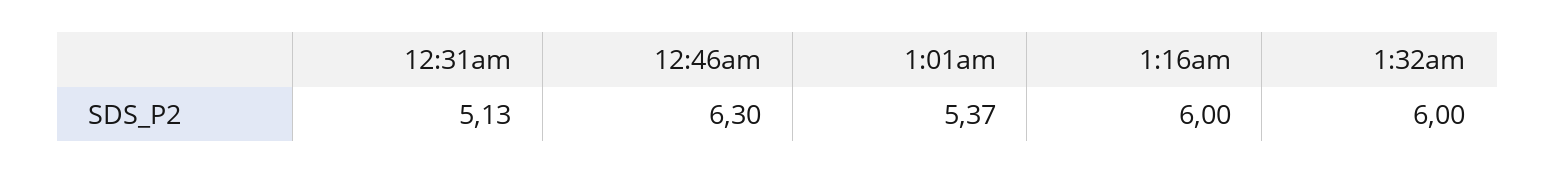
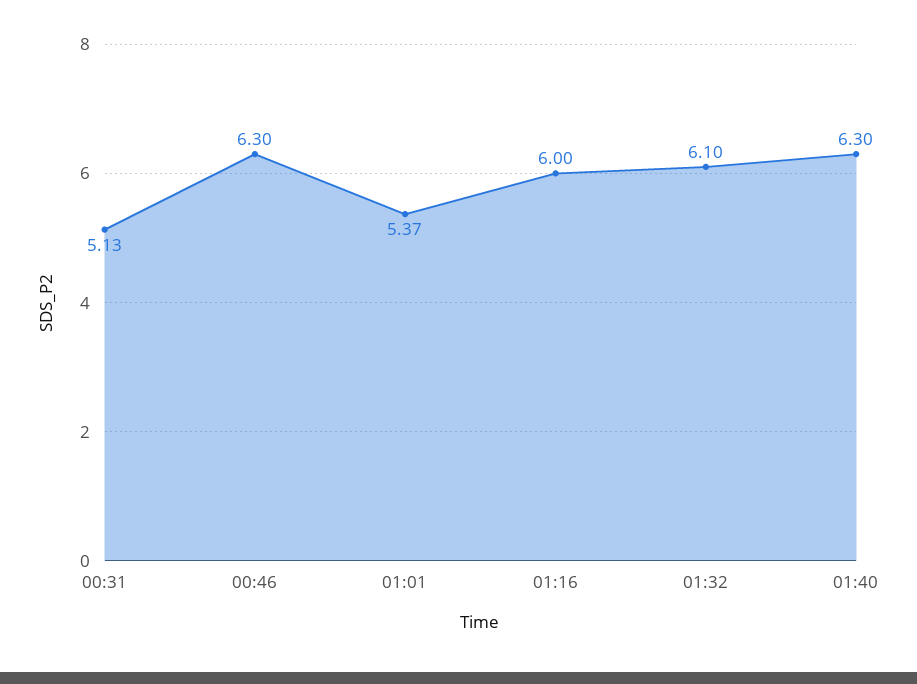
1:32am: 6 -> 6.1
01:40: none -> 6.3

